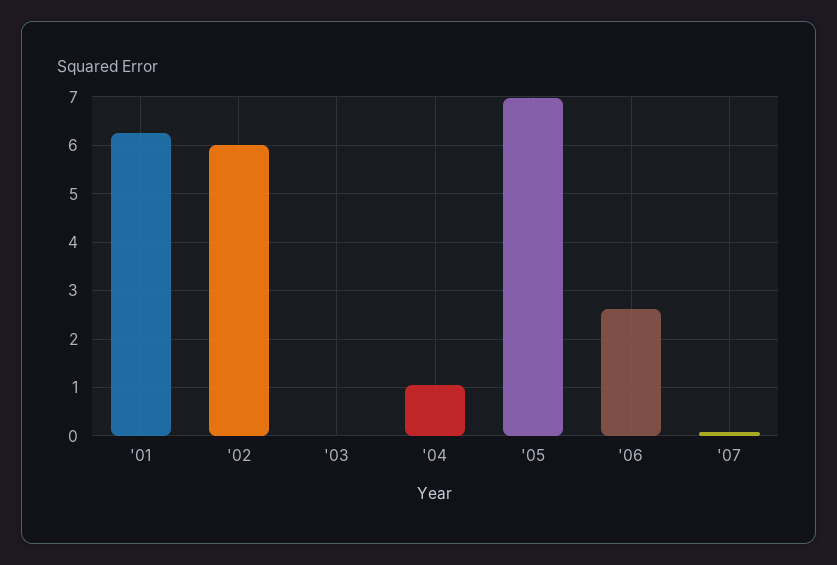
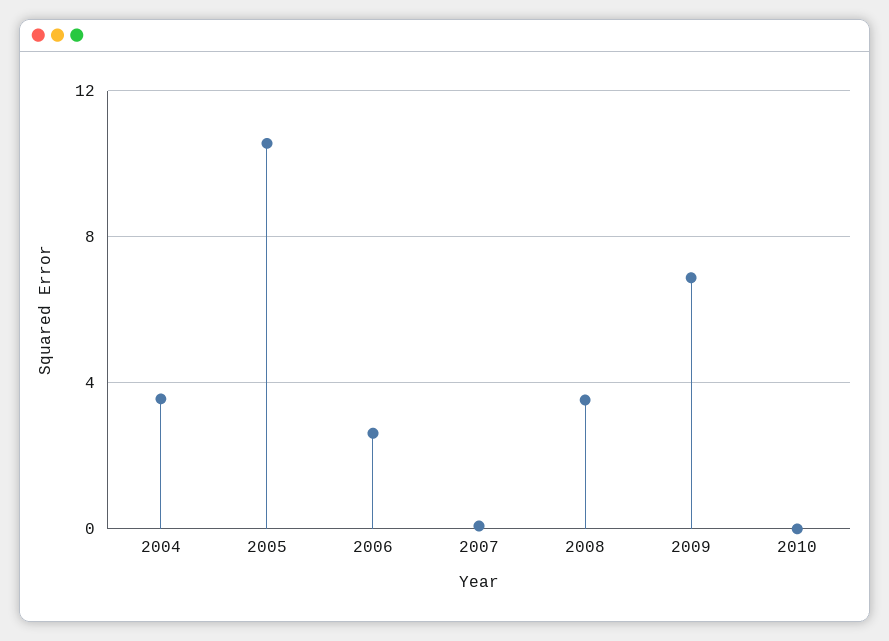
'01: 6.2 -> none
'02: 6 -> none
'03: 0 -> none
'04: 1 -> 3.5
'05: 7 -> 10.5
2008: none -> 3.5
2009: none -> 7
2010: none -> 0

